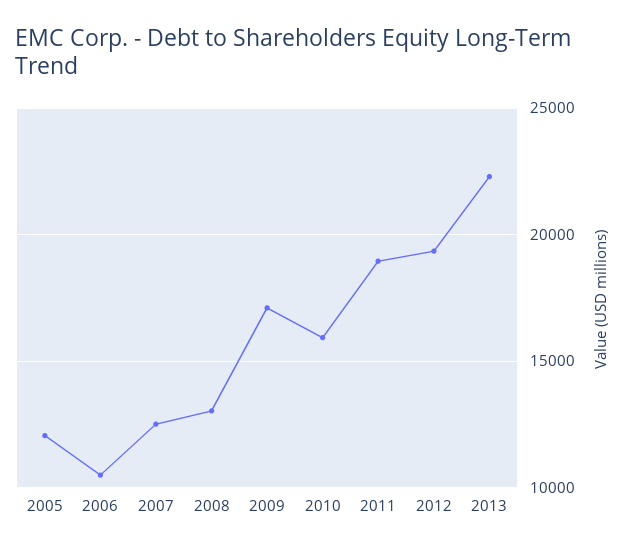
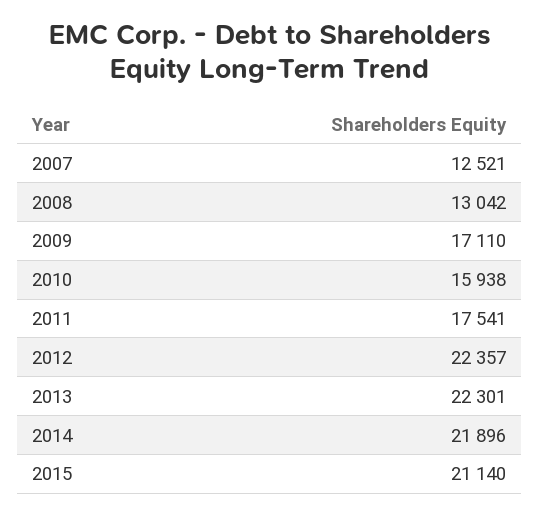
2005: 12000 -> none
2006: 10500 -> none
2011: 19000 -> 17541
2012: 19500 -> 22357
2014: none -> 21896
2015: none -> 21140

